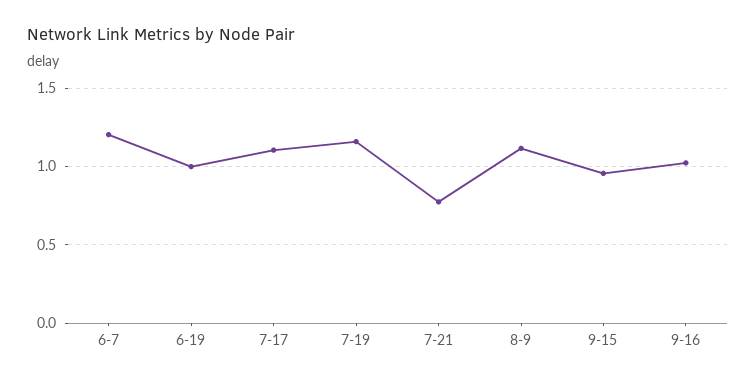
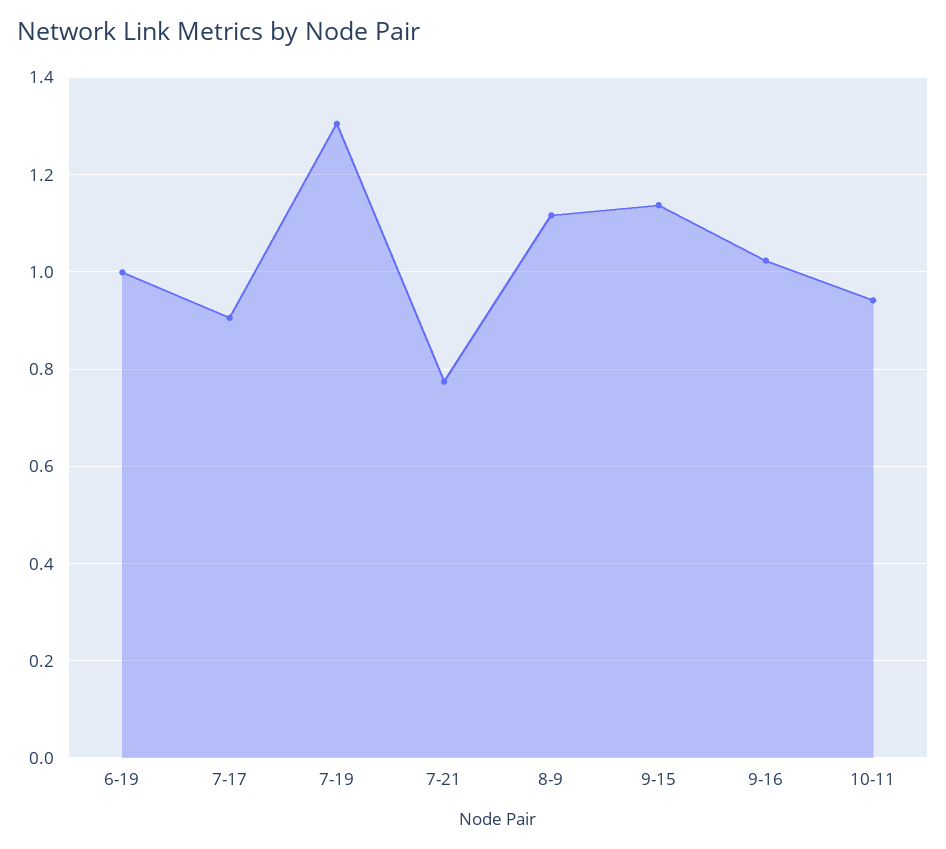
6-7: 1.2 -> none
7-17: 1.1 -> 0.9
7-19: 1.15 -> 1.3
9-15: 0.95 -> 1.14
10-11: none -> 0.94

